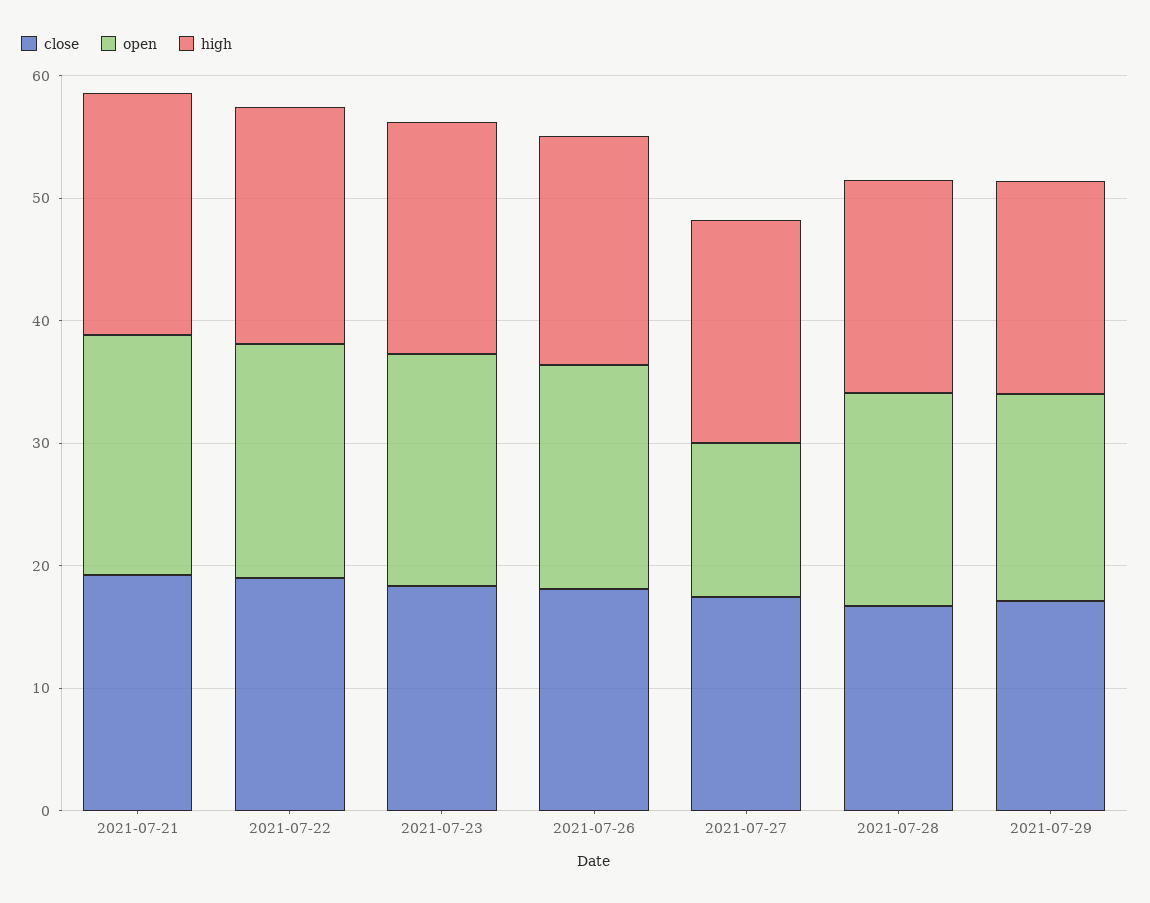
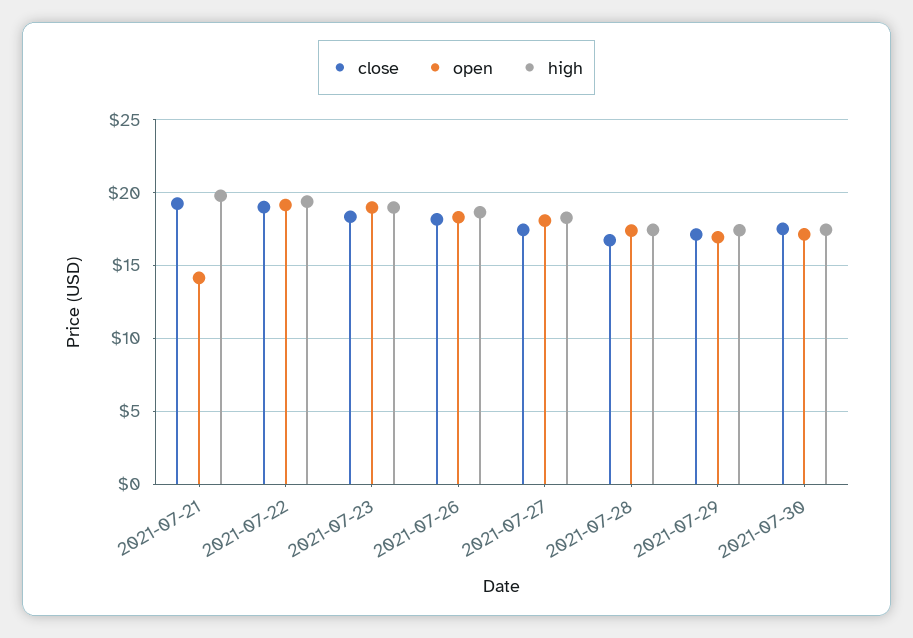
open, 2021-07-21: 20 -> 14
open, 2021-07-27: 12 -> 18
close, 2021-07-30: none -> 17.5
open, 2021-07-30: none -> 17
high, 2021-07-30: none -> 17.5

